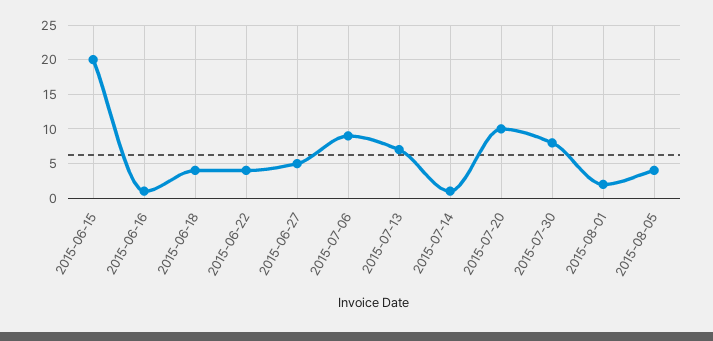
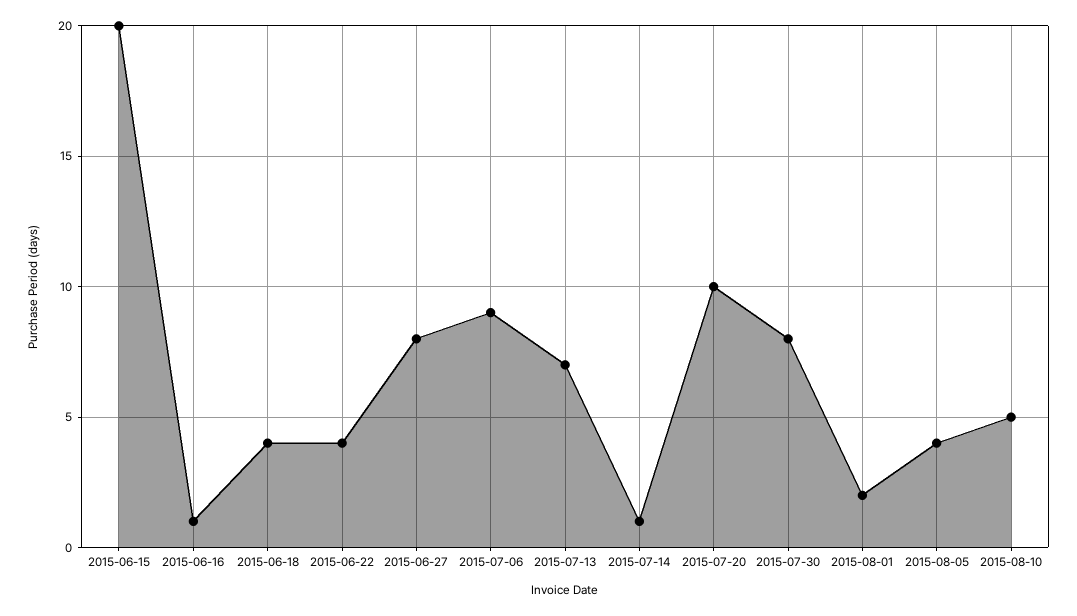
2015-06-27: 5 -> 8
2015-08-10: none -> 5

